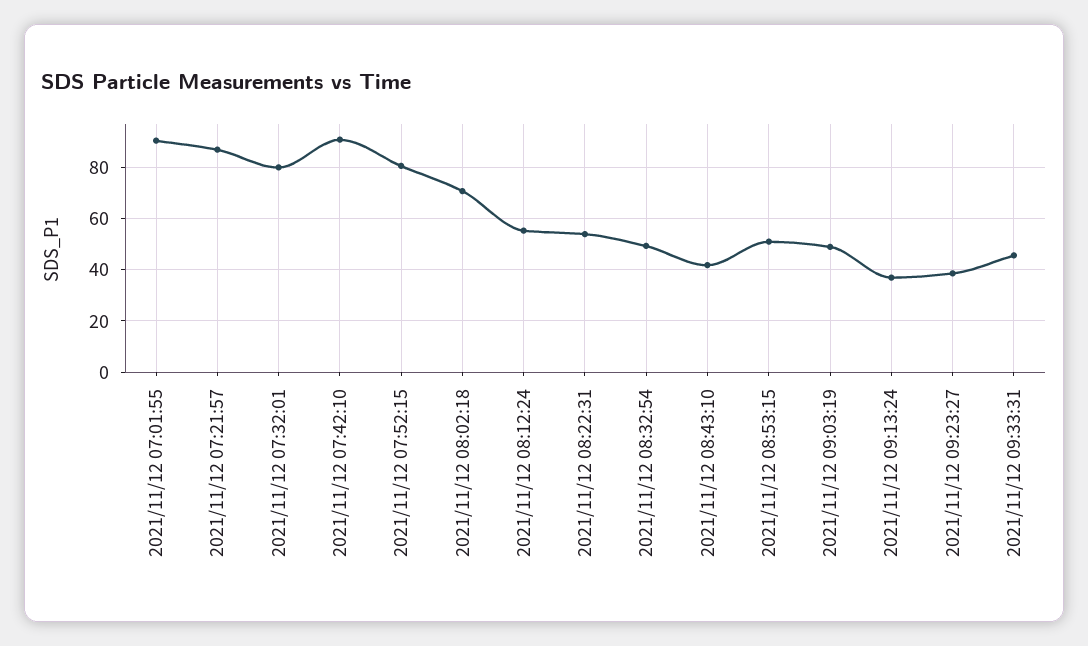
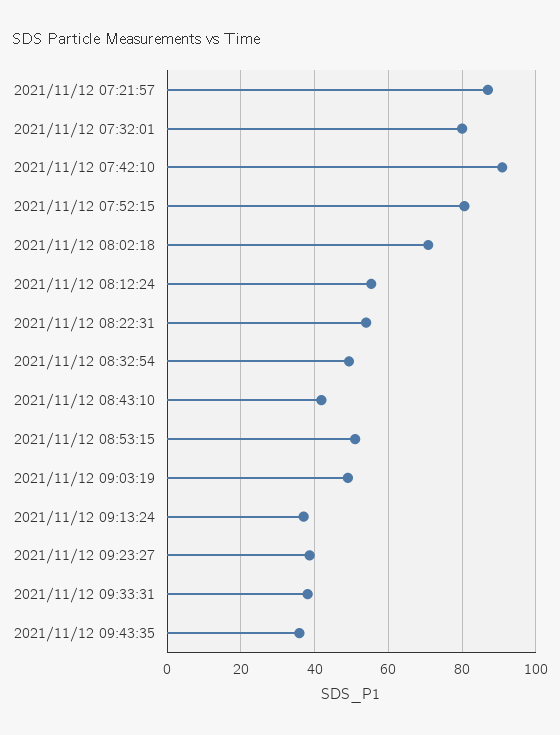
2021/11/12 07:01:55: 90 -> none
2021/11/12 09:33:31: 45 -> 38
2021/11/12 09:43:35: none -> 36

